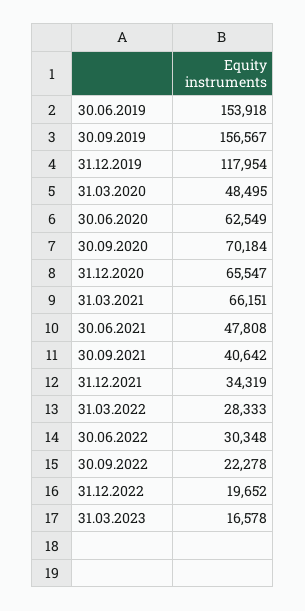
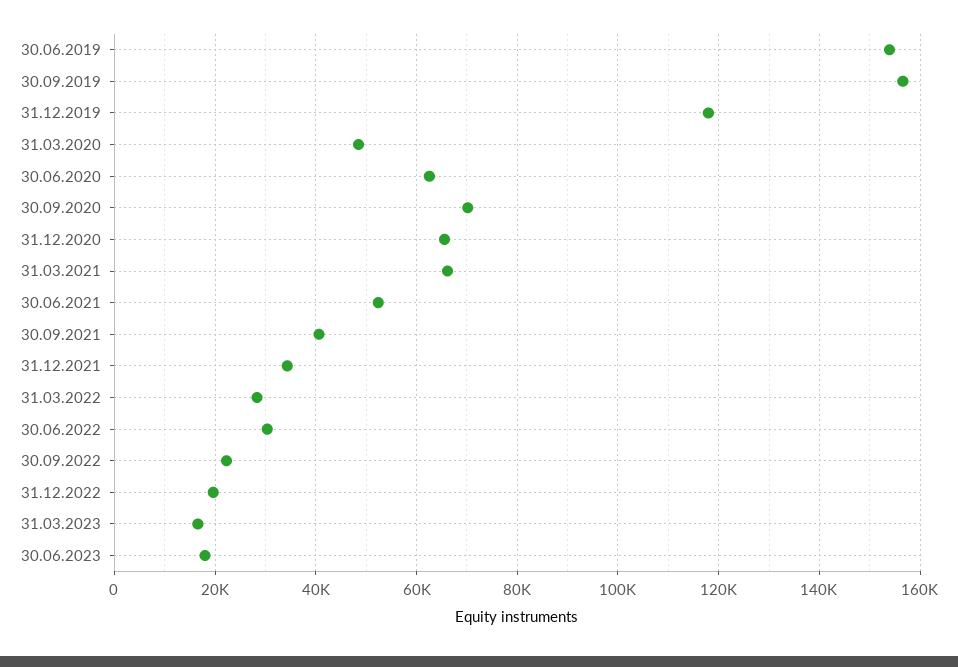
30.06.2021: 47808 -> 52000
30.06.2023: none -> 18000

